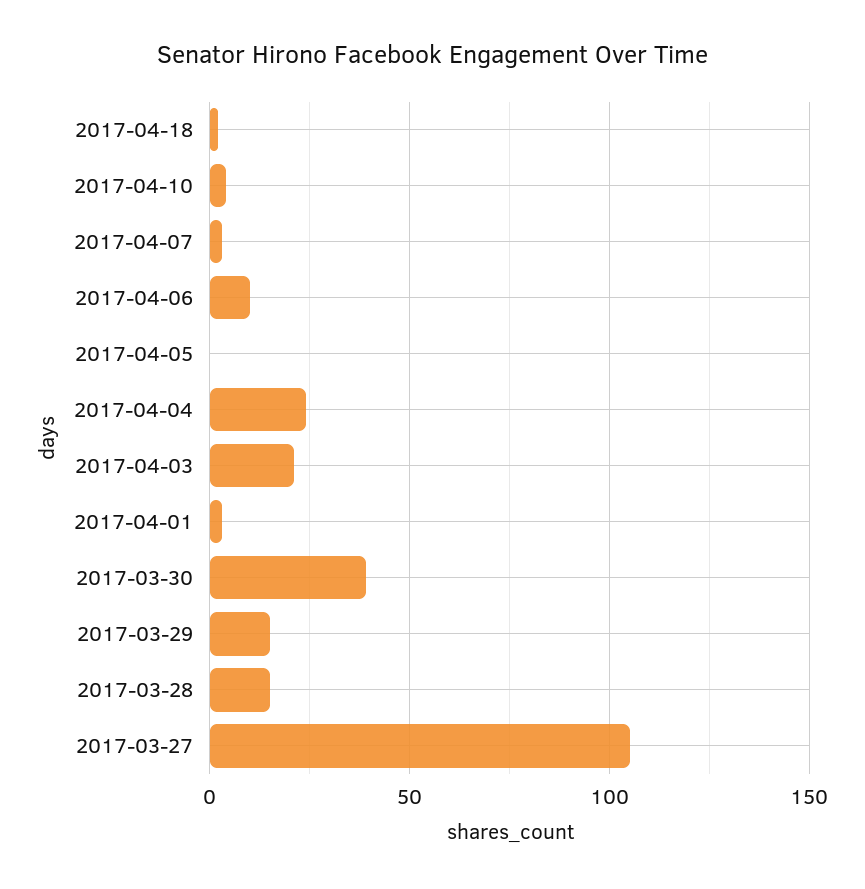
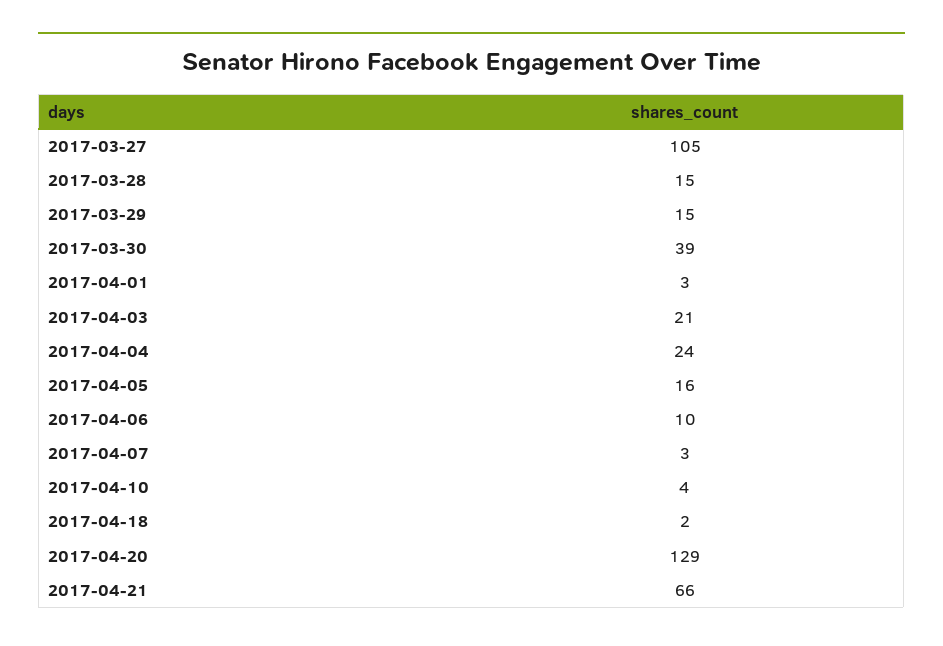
2017-04-05: 0 -> 16
2017-04-20: none -> 129
2017-04-21: none -> 66

